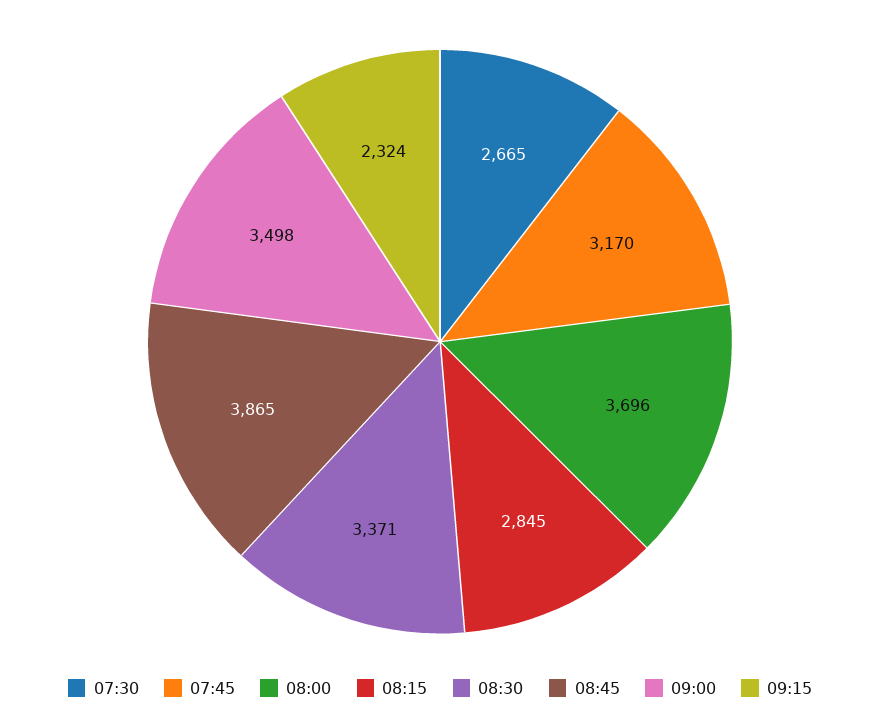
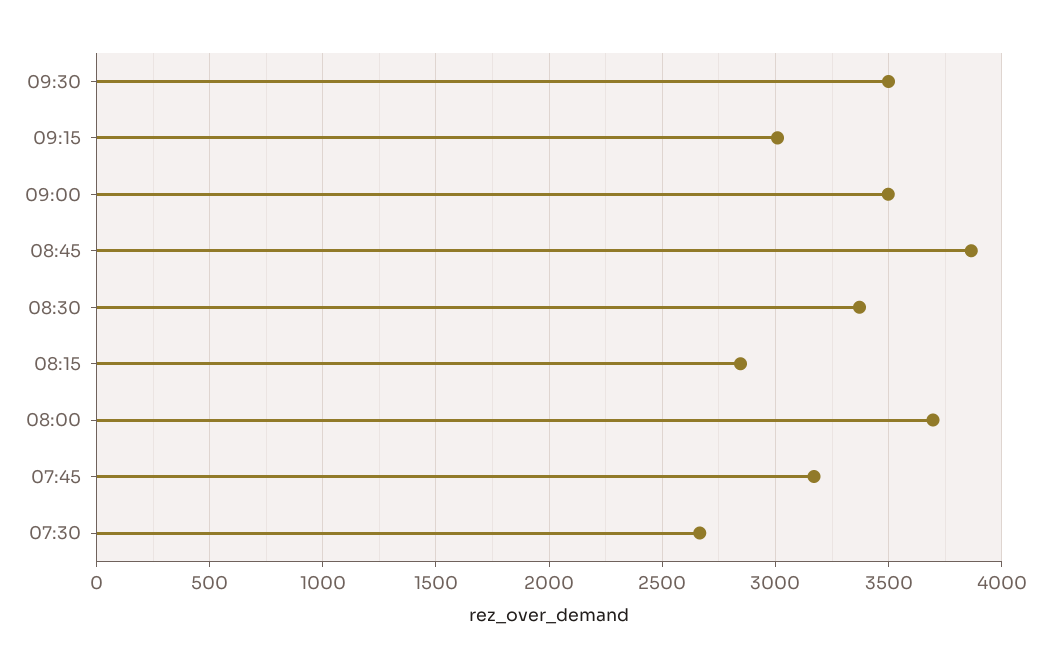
09:15: 2324 -> 3000
09:30: none -> 3500

